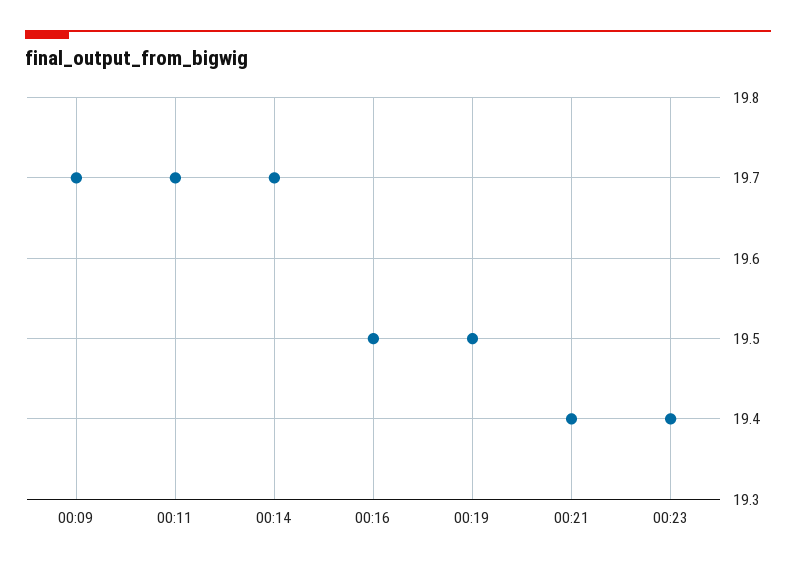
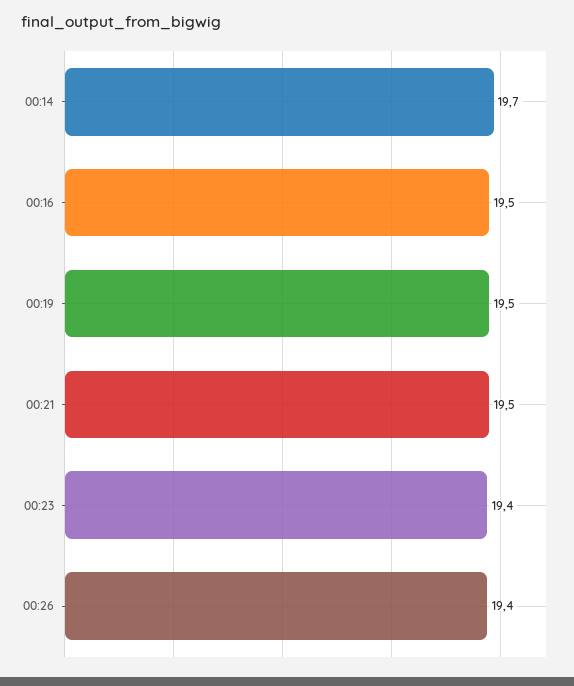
00:09: 19.7 -> none
00:11: 19.7 -> none
00:21: 19.4 -> 19.5
00:26: none -> 19.4

